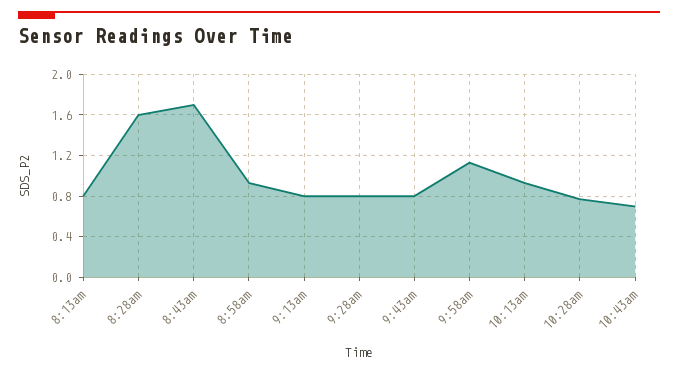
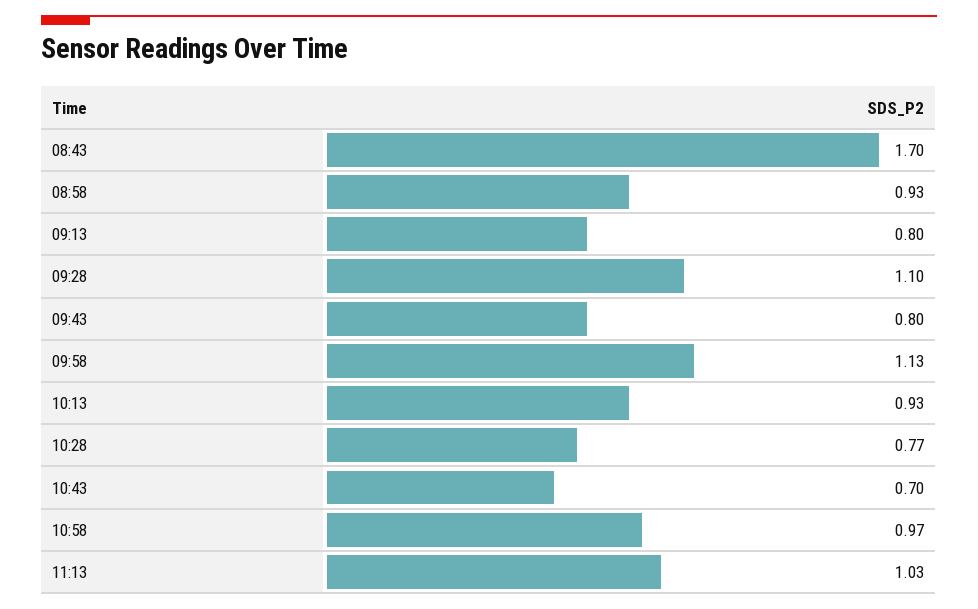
8:13am: 0.8 -> none
8:28am: 1.6 -> none
9:28am: 0.8 -> 1.1
10:58: none -> 0.97
11:13: none -> 1.03

